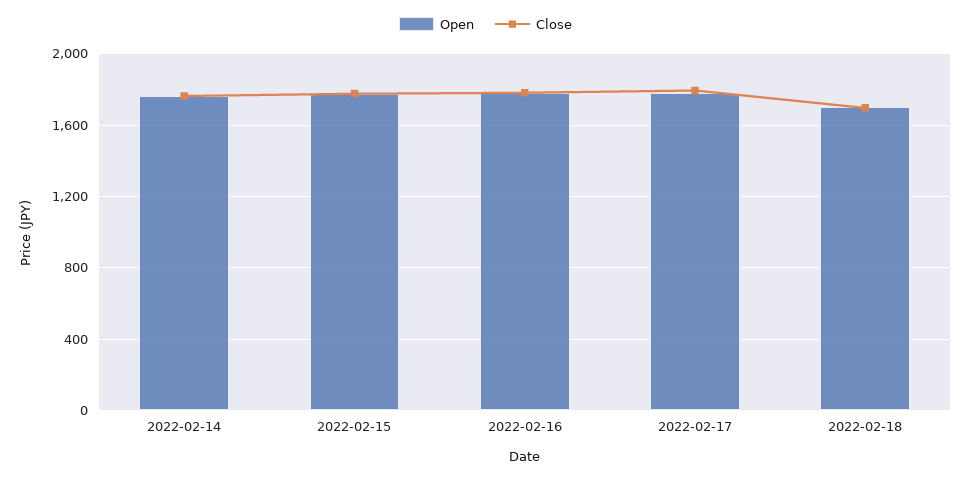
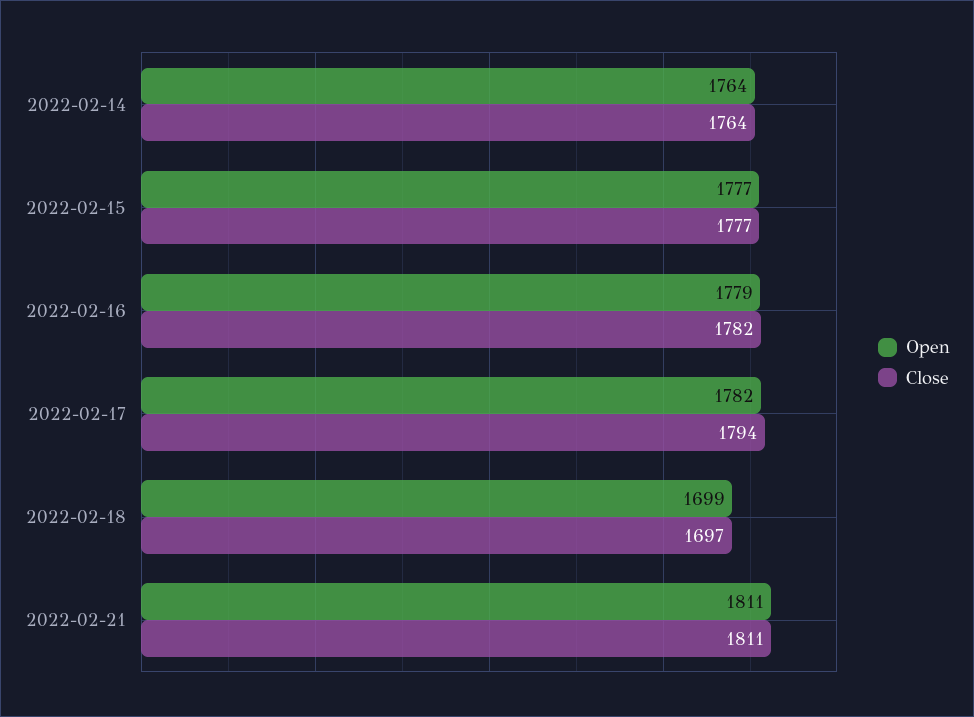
Open, 2022-02-21: none -> 1811
Close, 2022-02-21: none -> 1811

